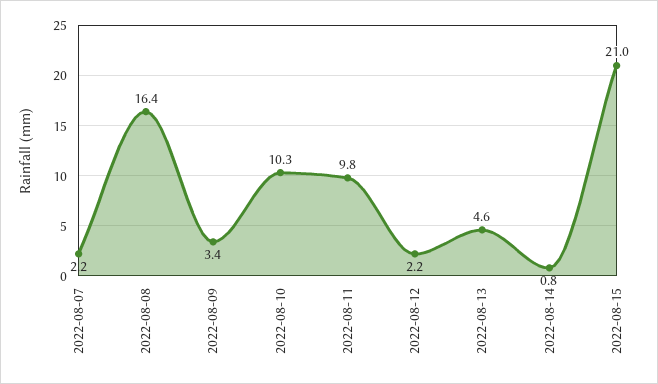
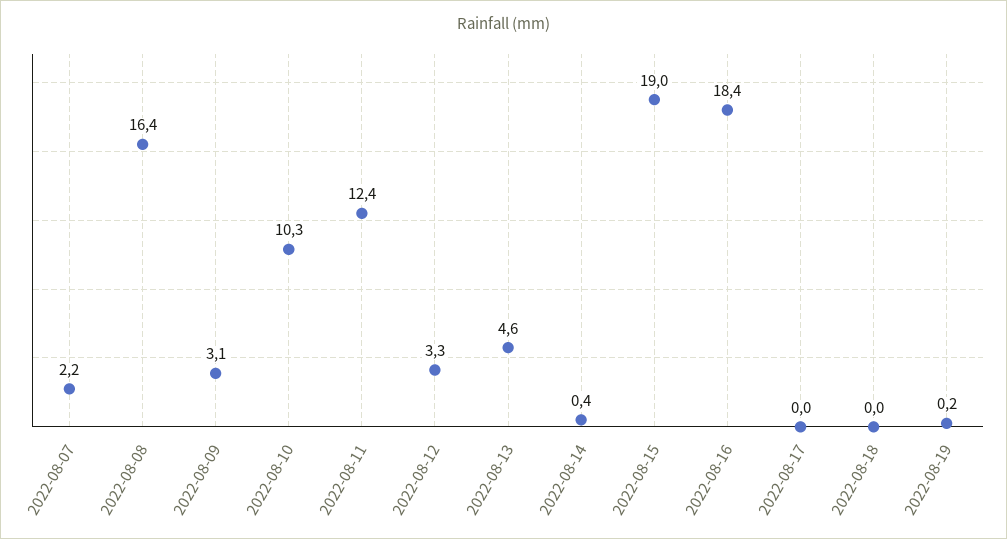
2022-08-09: 3.4 -> 3.1
2022-08-11: 9.8 -> 12.4
2022-08-12: 2.2 -> 3.3
2022-08-14: 0.8 -> 0.4
2022-08-15: 21 -> 19
2022-08-16: none -> 18.4
2022-08-17: none -> 0
2022-08-18: none -> 0
2022-08-19: none -> 0.2

